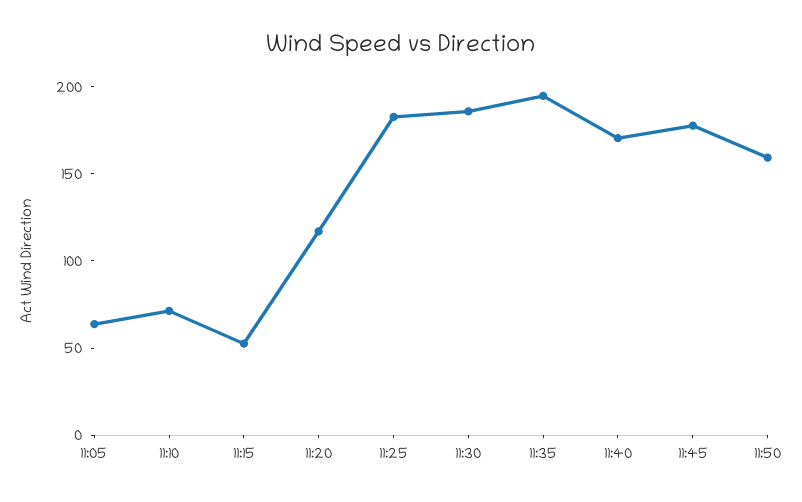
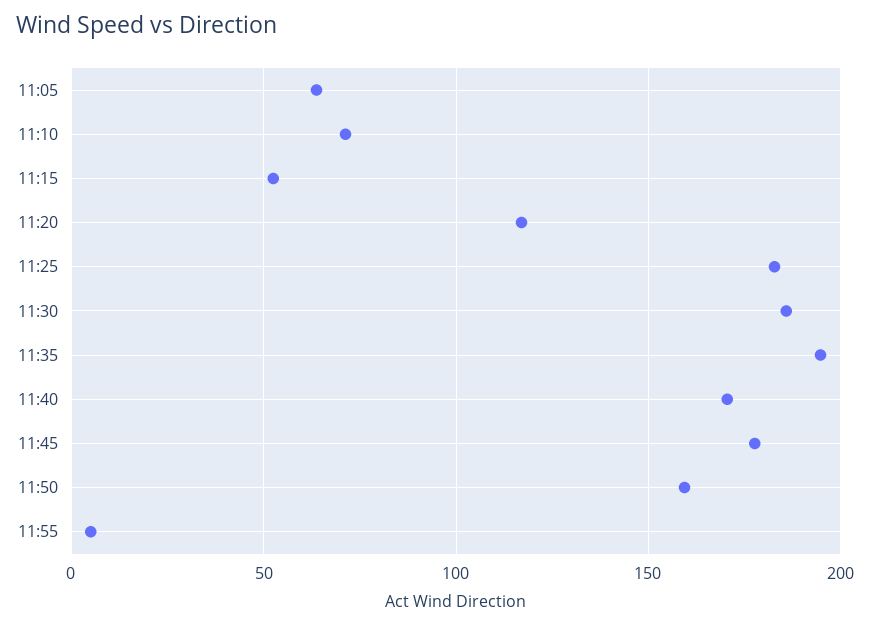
11:55: none -> 5

